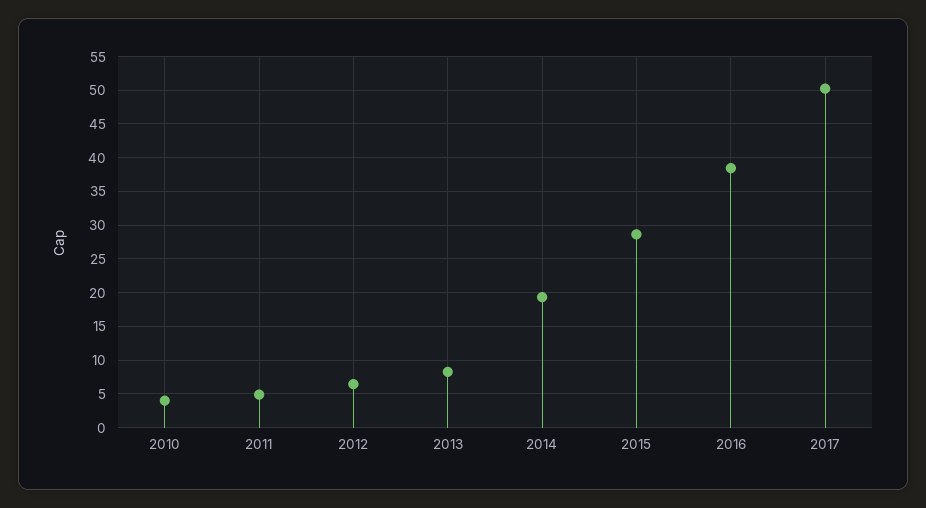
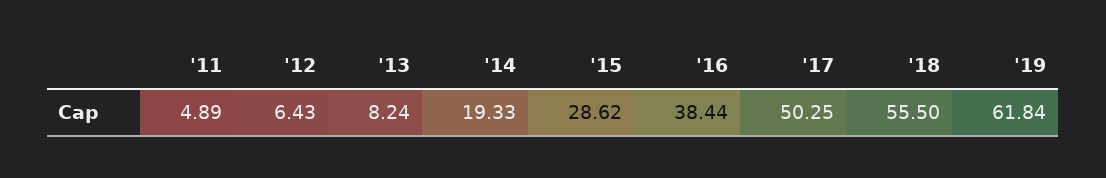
2010: 4 -> none
'18: none -> 55.5
'19: none -> 61.84

